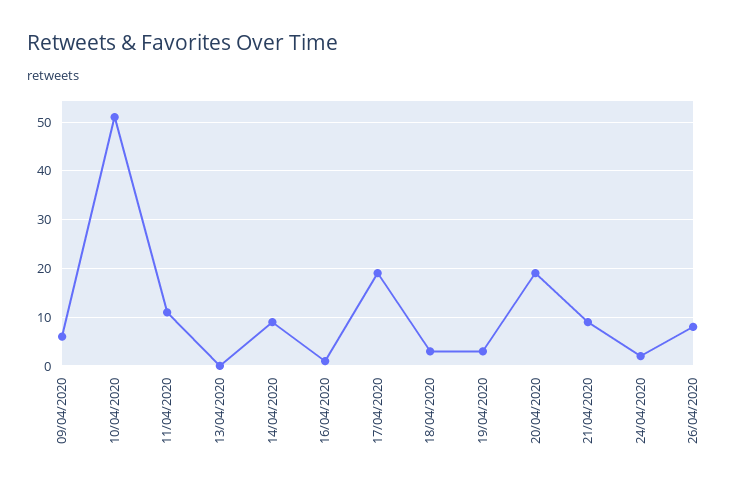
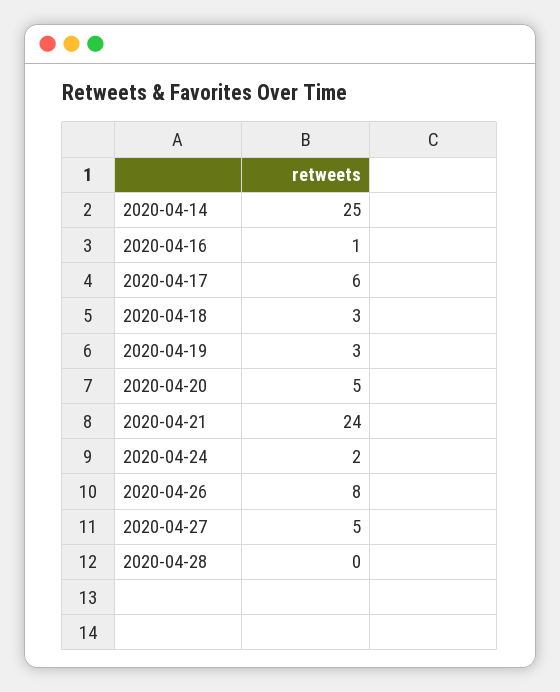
09/04/2020: 5 -> none
10/04/2020: 50 -> none
11/04/2020: 10 -> none
13/04/2020: 0 -> none
14/04/2020: 10 -> 25
17/04/2020: 20 -> 6
20/04/2020: 20 -> 5
21/04/2020: 10 -> 24
2020-04-27: none -> 5
2020-04-28: none -> 0

